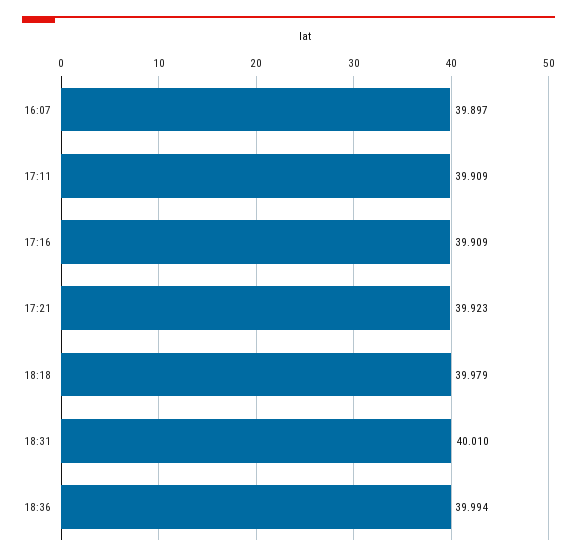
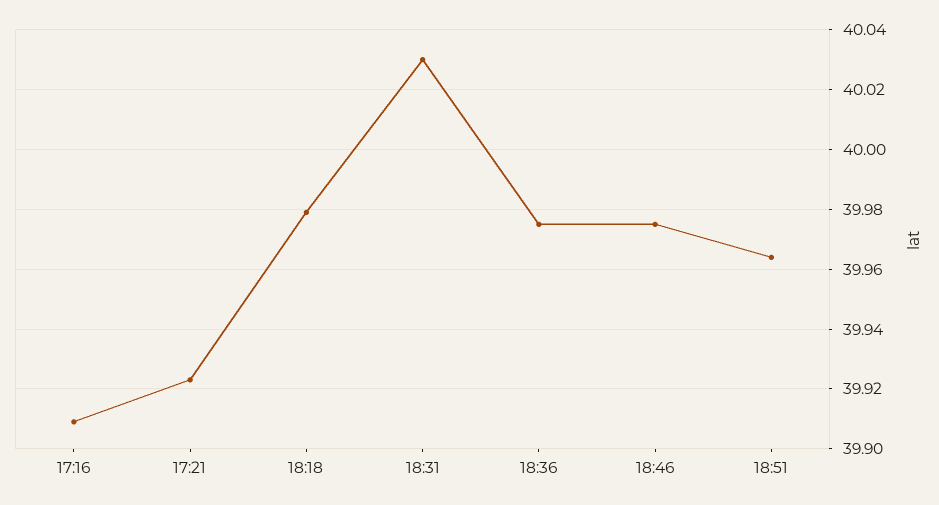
16:07: 39.897 -> none
17:11: 39.909 -> none
18:31: 40.01 -> 40.03
18:36: 39.994 -> 39.975
18:46: none -> 39.975
18:51: none -> 39.965

